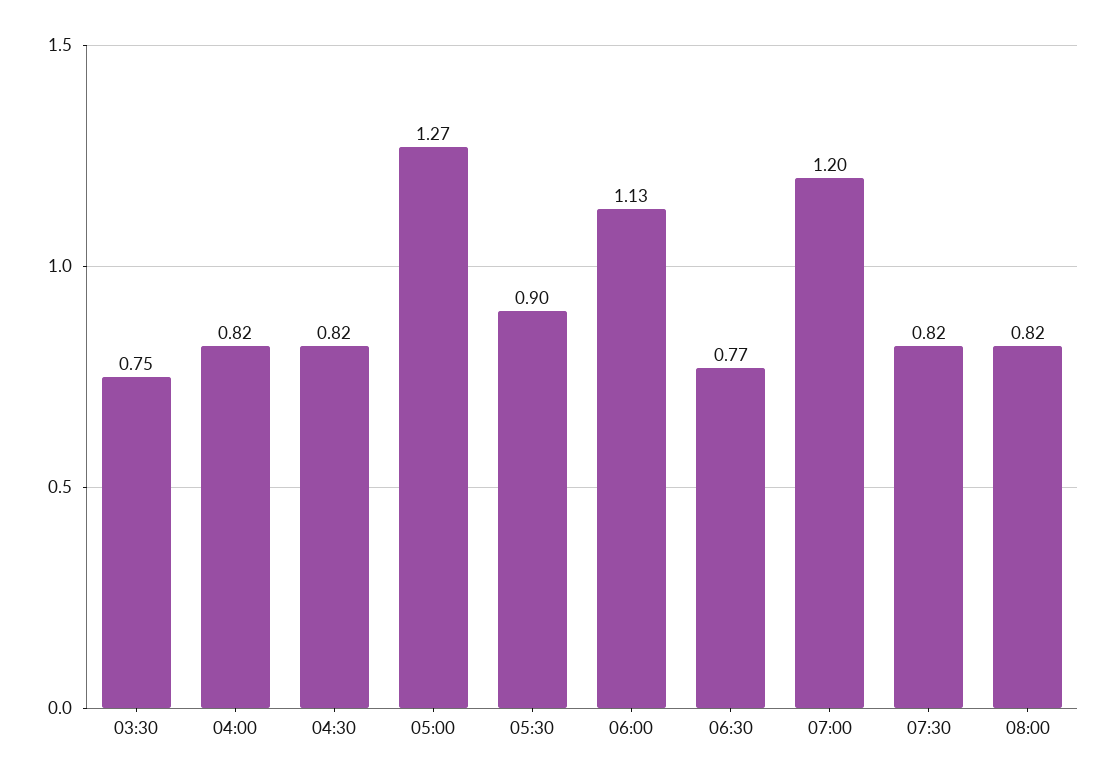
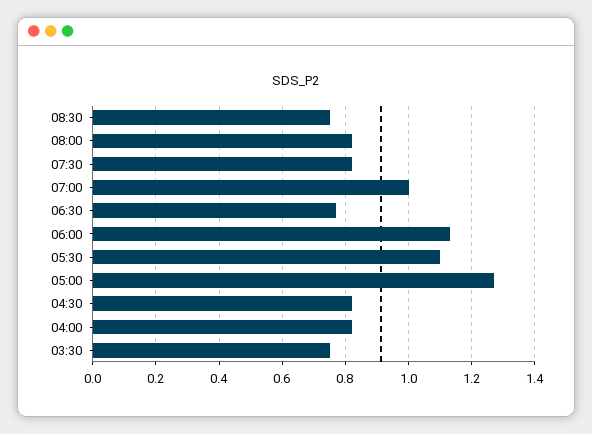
05:30: 0.9 -> 1.1
07:00: 1.2 -> 1
08:30: none -> 0.75

